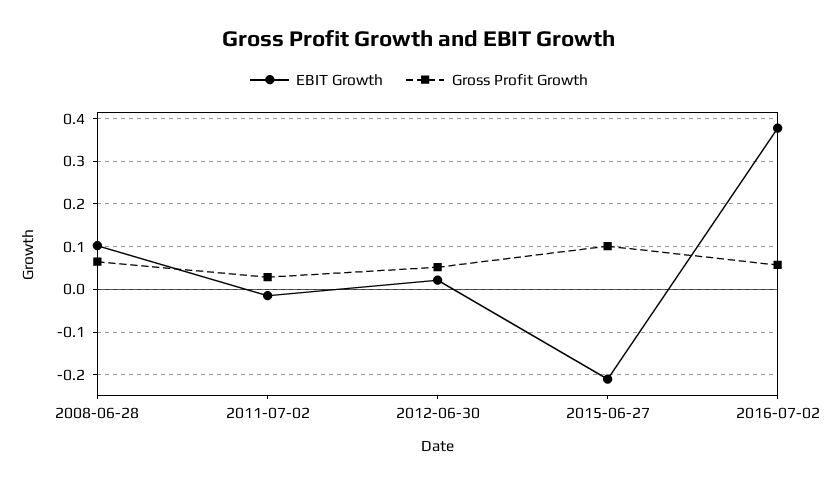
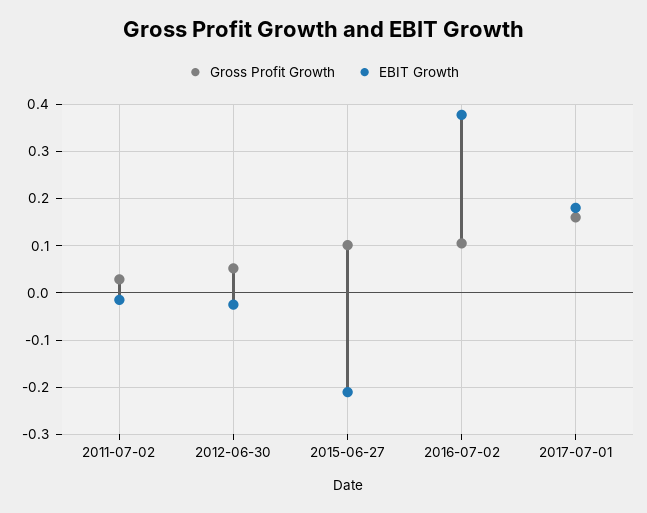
EBIT Growth, 2008-06-28: 0.1 -> none
Gross Profit Growth, 2008-06-28: 0.06 -> none
EBIT Growth, 2012-06-30: 0.02 -> -0.02
Gross Profit Growth, 2016-07-02: 0.06 -> 0.1
Gross Profit Growth, 2017-07-01: none -> 0.16
EBIT Growth, 2017-07-01: none -> 0.18

